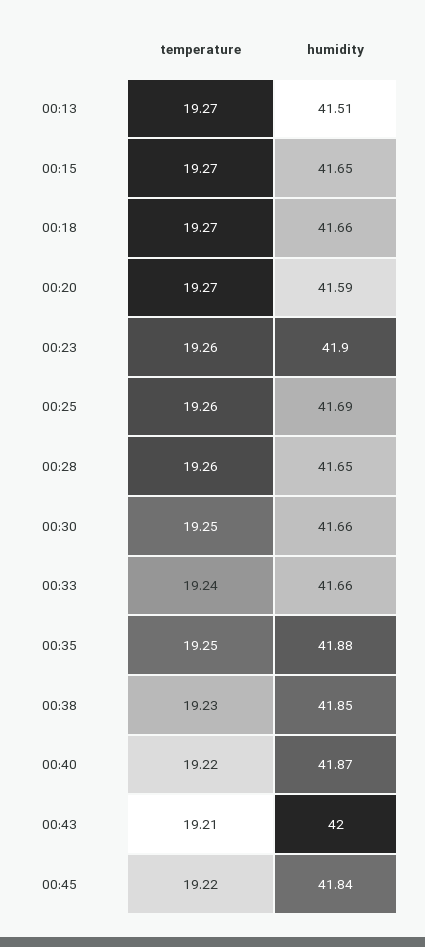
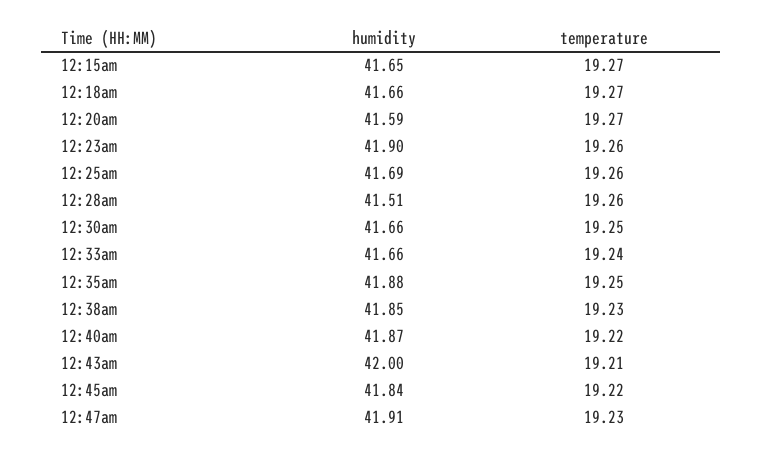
temperature, 00:13: 19.27 -> none
humidity, 00:13: 41.51 -> none
humidity, 00:28: 41.65 -> 41.51
humidity, 12:47am: none -> 41.91
temperature, 12:47am: none -> 19.23

